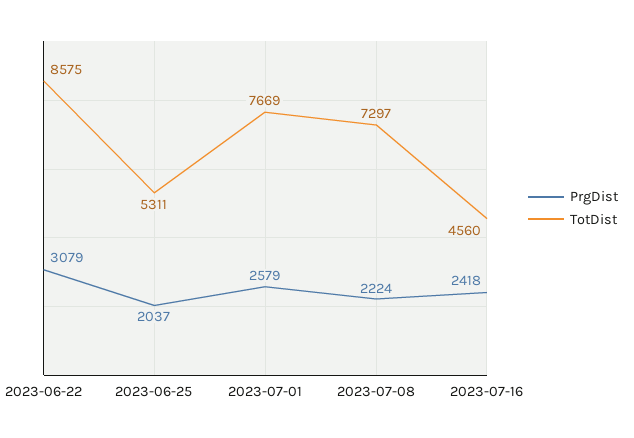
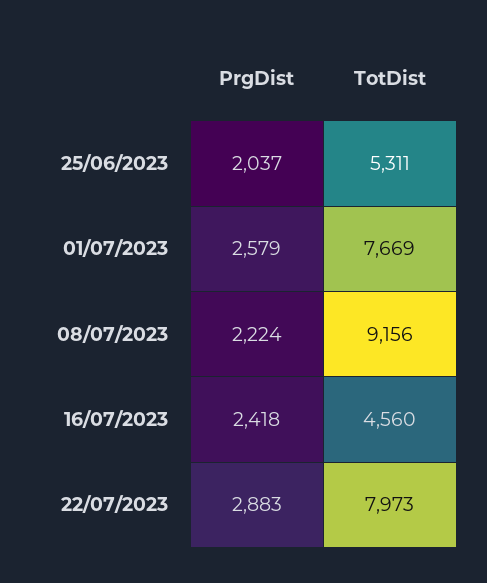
PrgDist, 2023-06-22: 3079 -> none
TotDist, 2023-06-22: 8575 -> none
TotDist, 2023-07-08: 7297 -> 9156
PrgDist, 22/07/2023: none -> 2883
TotDist, 22/07/2023: none -> 7973

